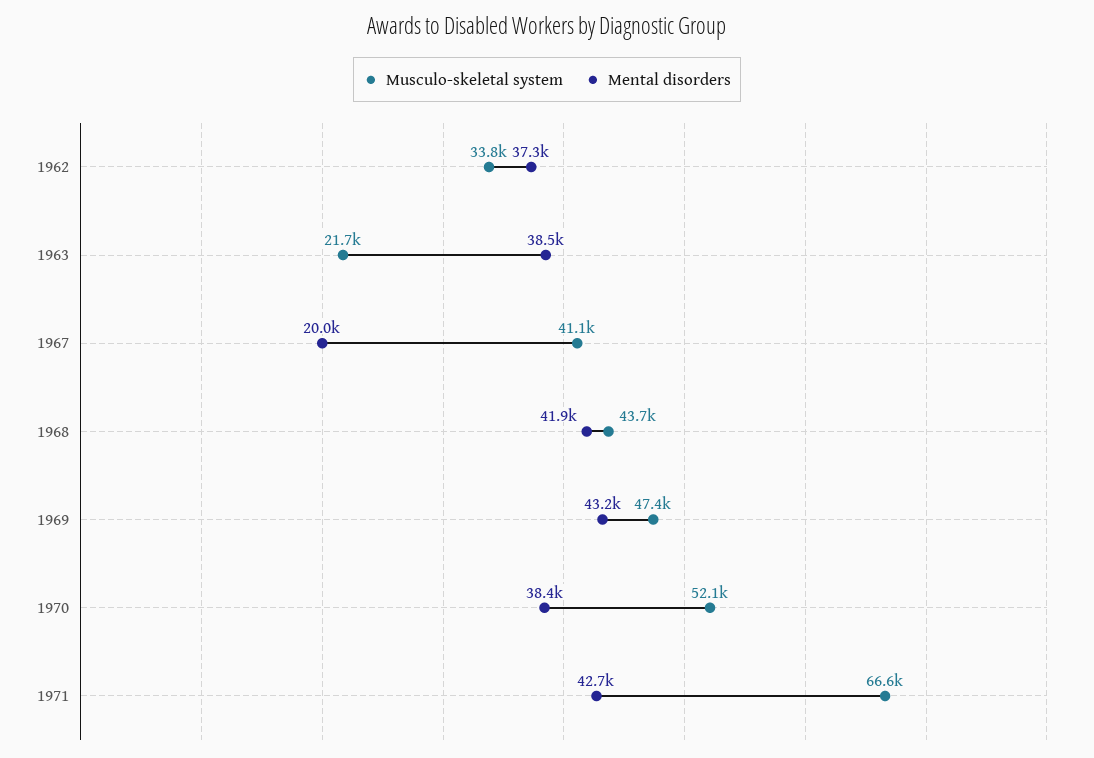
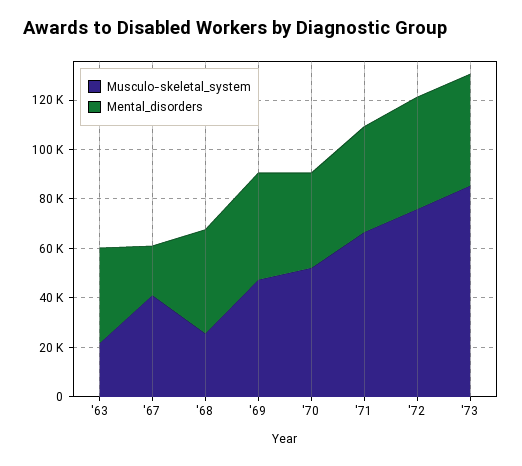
Musculo-skeletal system, 1962: 33800 -> none
Mental disorders, 1962: 37300 -> none
Musculo-skeletal system, 1968: 43700 -> 25000
Musculo-skeletal system, '72: none -> 75000
Mental disorders, '72: none -> 45000
Musculo-skeletal system, '73: none -> 85000
Mental disorders, '73: none -> 45000

